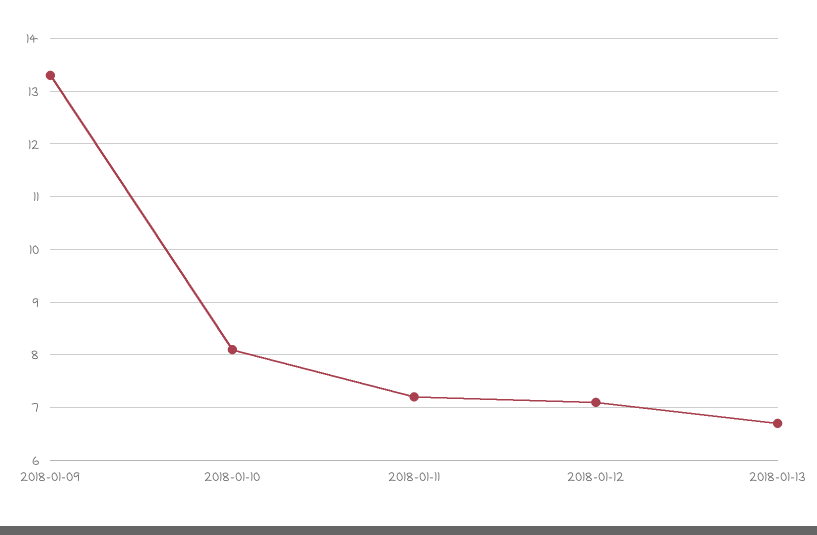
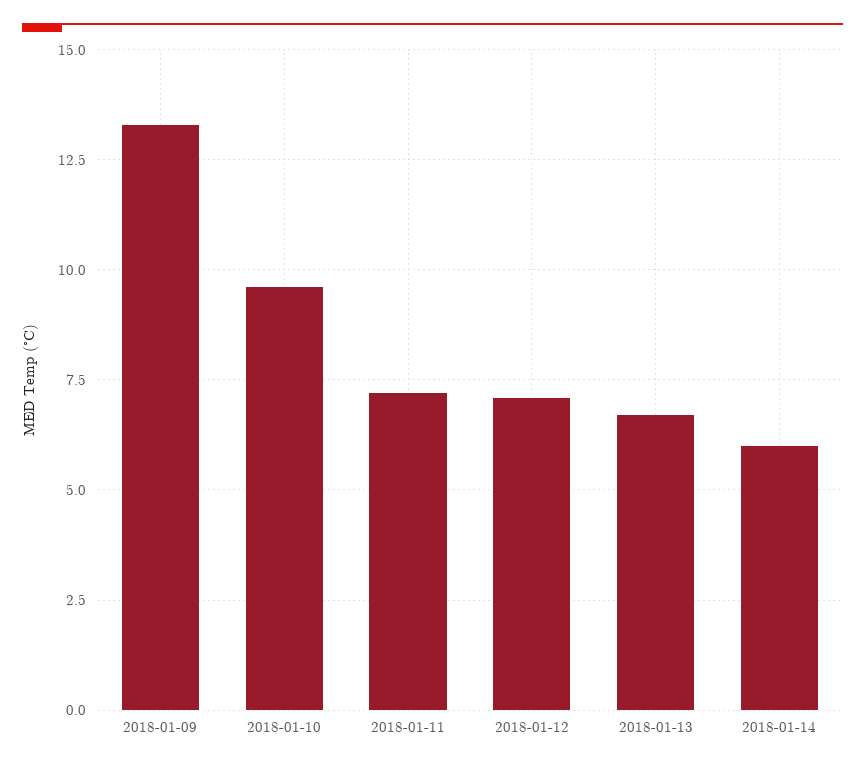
2018-01-10: 8 -> 9.5
2018-01-14: none -> 6

